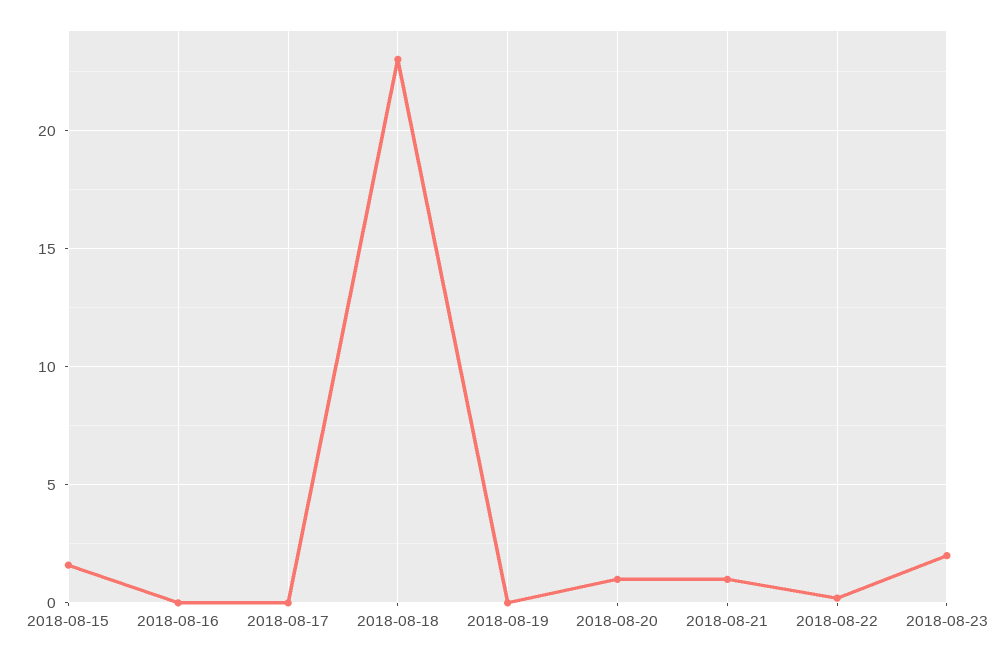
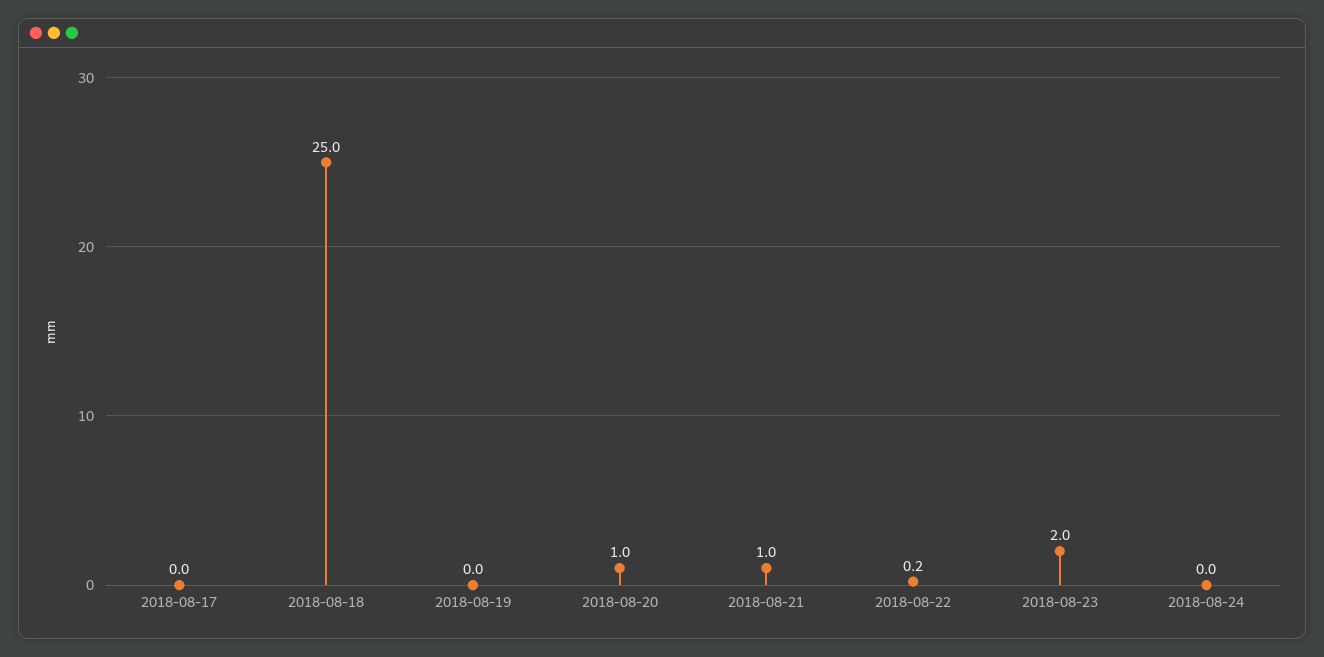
2018-08-15: 1.5 -> none
2018-08-16: 0 -> none
2018-08-18: 23 -> 25
2018-08-24: none -> 0

